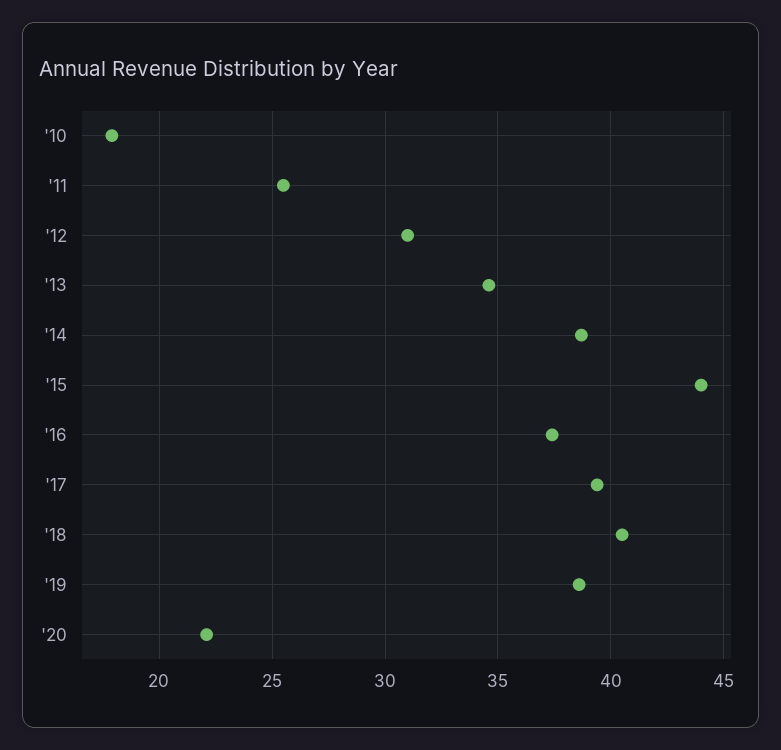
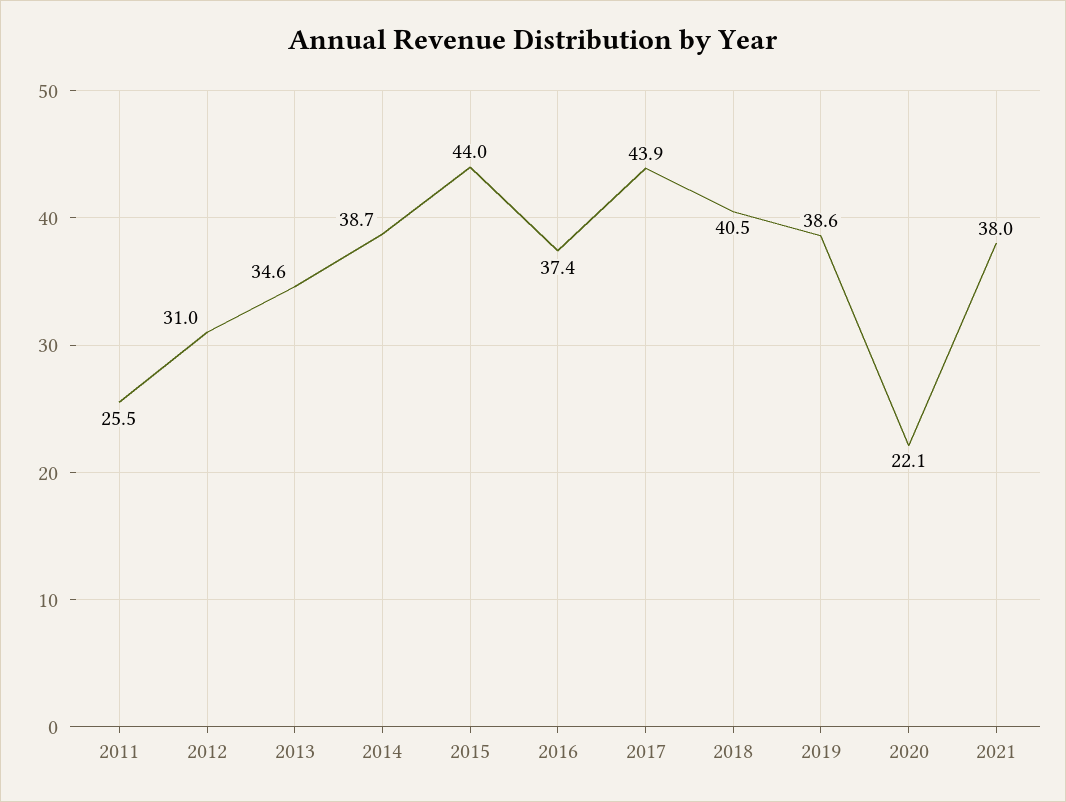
'10: 18 -> none
'17: 39.5 -> 43.9
2021: none -> 38

